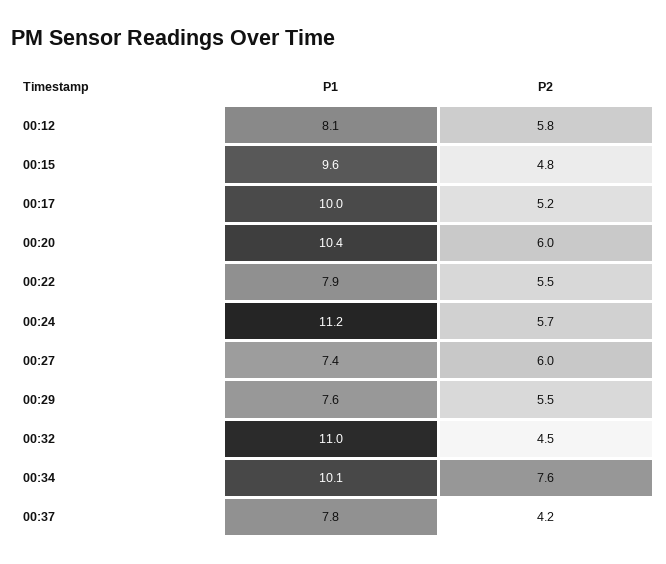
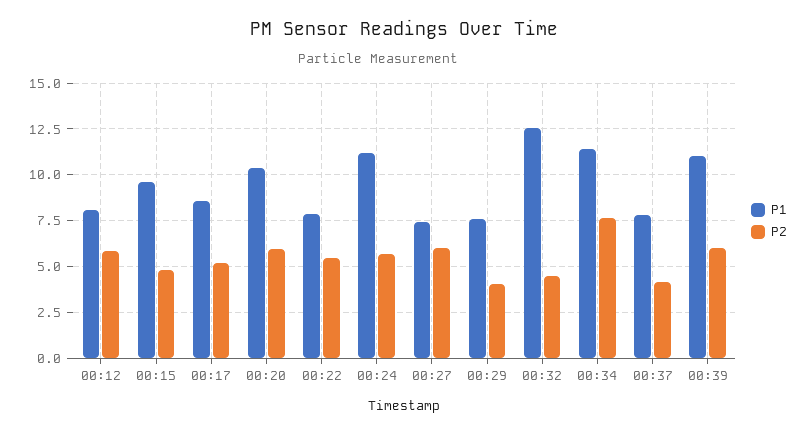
P1, 00:17: 10 -> 8.5
P2, 00:29: 5.5 -> 4
P1, 00:32: 11 -> 12.5
P1, 00:34: 10.1 -> 11.5
P1, 00:39: none -> 11
P2, 00:39: none -> 6

